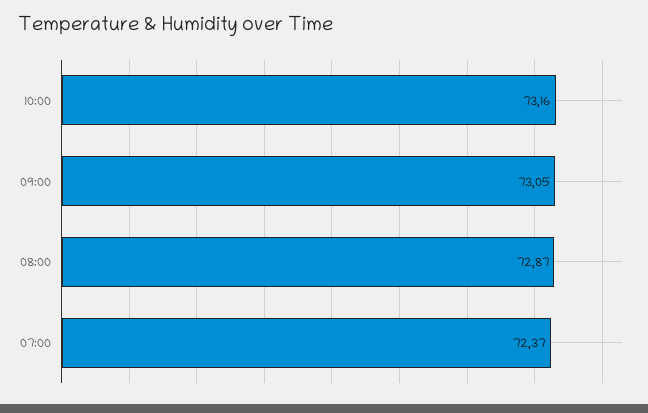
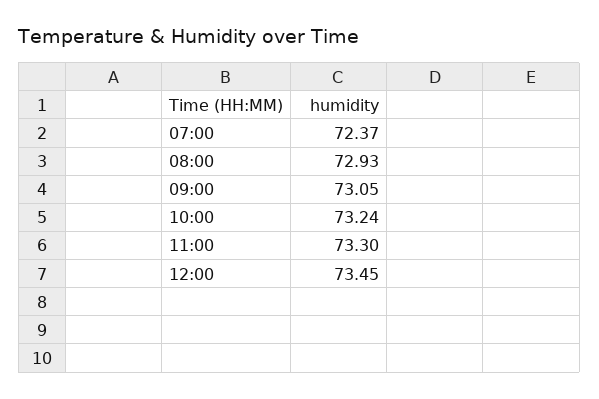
10:00: 73.16 -> 73.24
08:00: 72.87 -> 72.93
11:00: none -> 73.3
12:00: none -> 73.45

